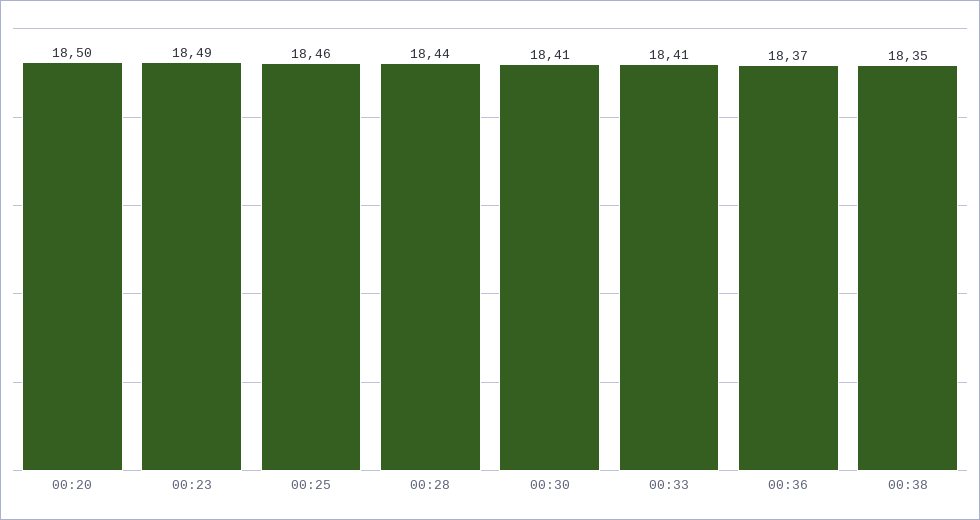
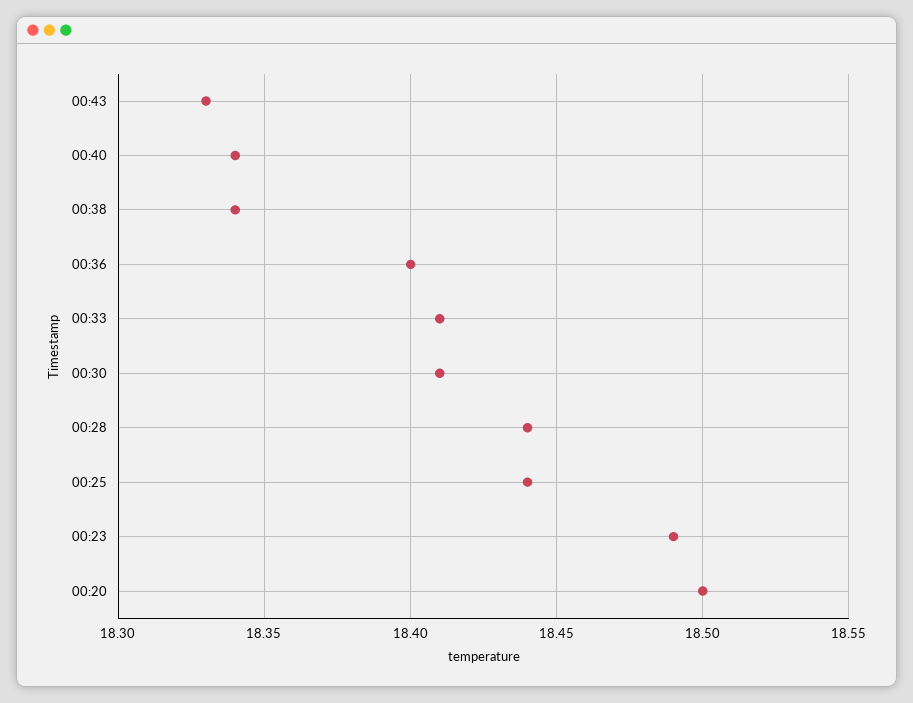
00:25: 18.46 -> 18.44
00:36: 18.37 -> 18.4
00:38: 18.35 -> 18.34
00:43: none -> 18.33
00:40: none -> 18.34

